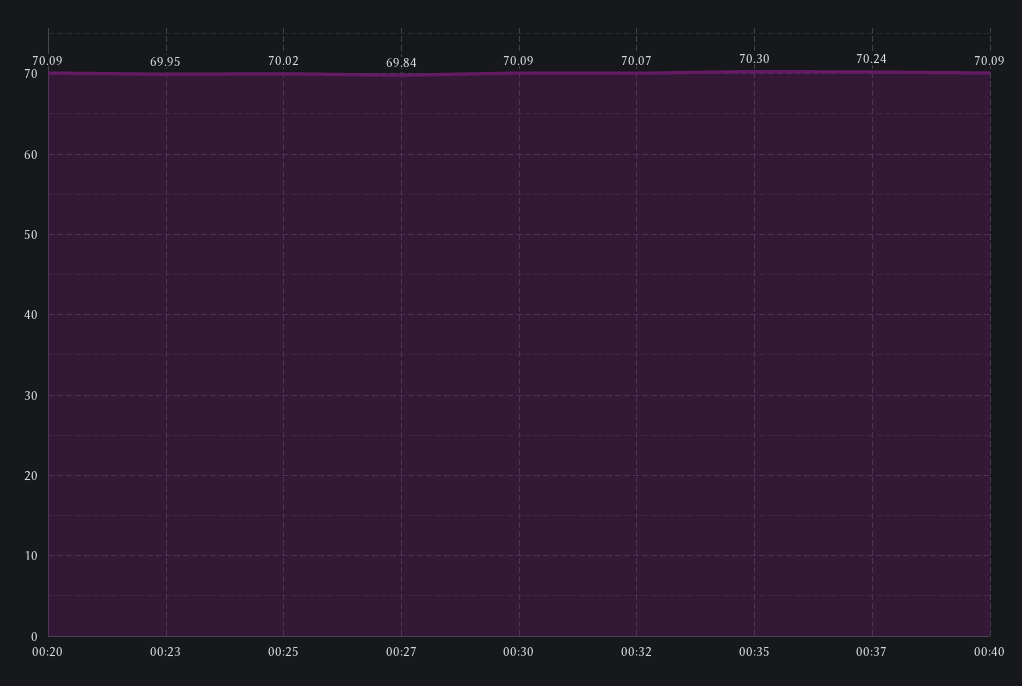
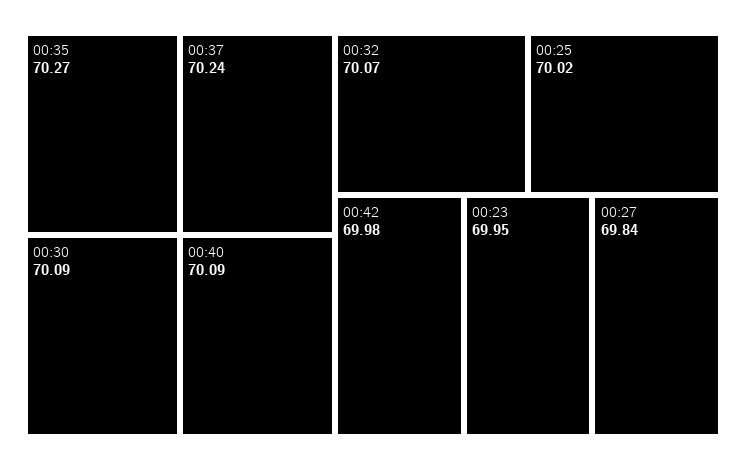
00:20: 70.09 -> none
00:35: 70.3 -> 70.27
00:42: none -> 69.98

